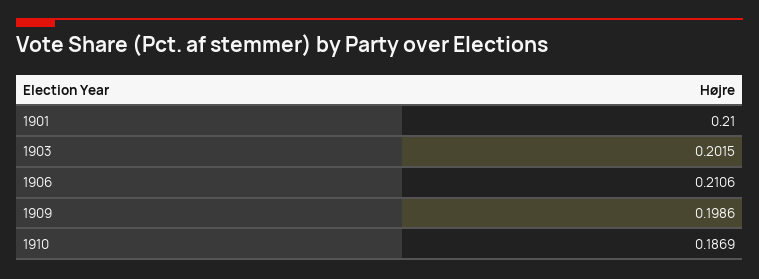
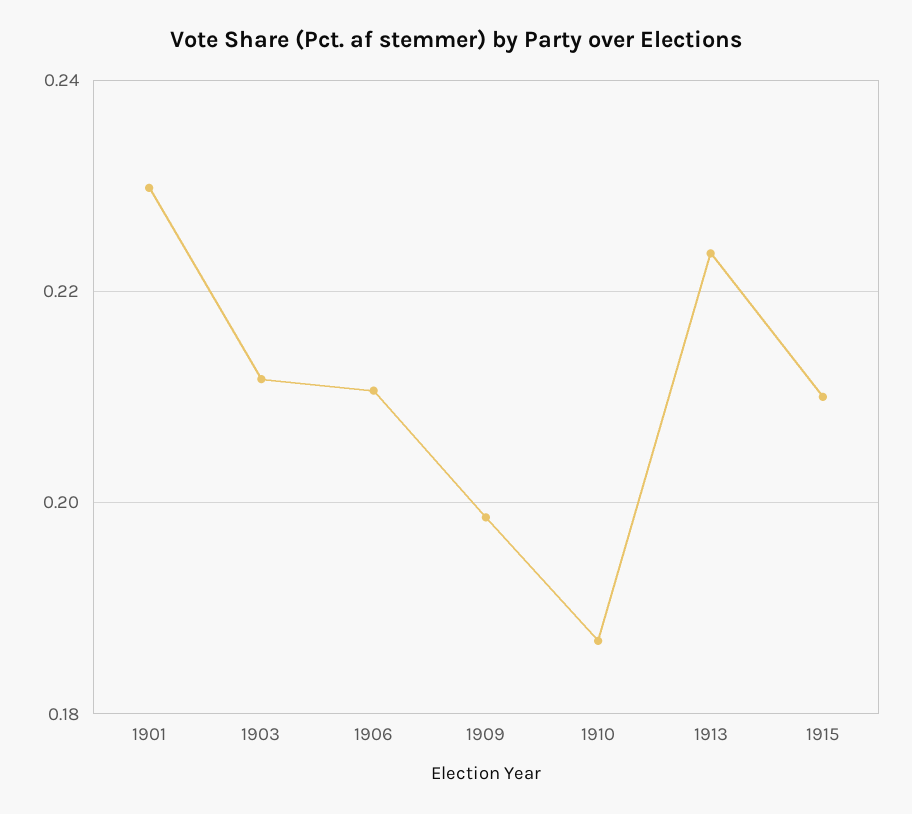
1901: 0.21 -> 0.23
1903: 0.2015 -> 0.212
1913: none -> 0.224
1915: none -> 0.21

